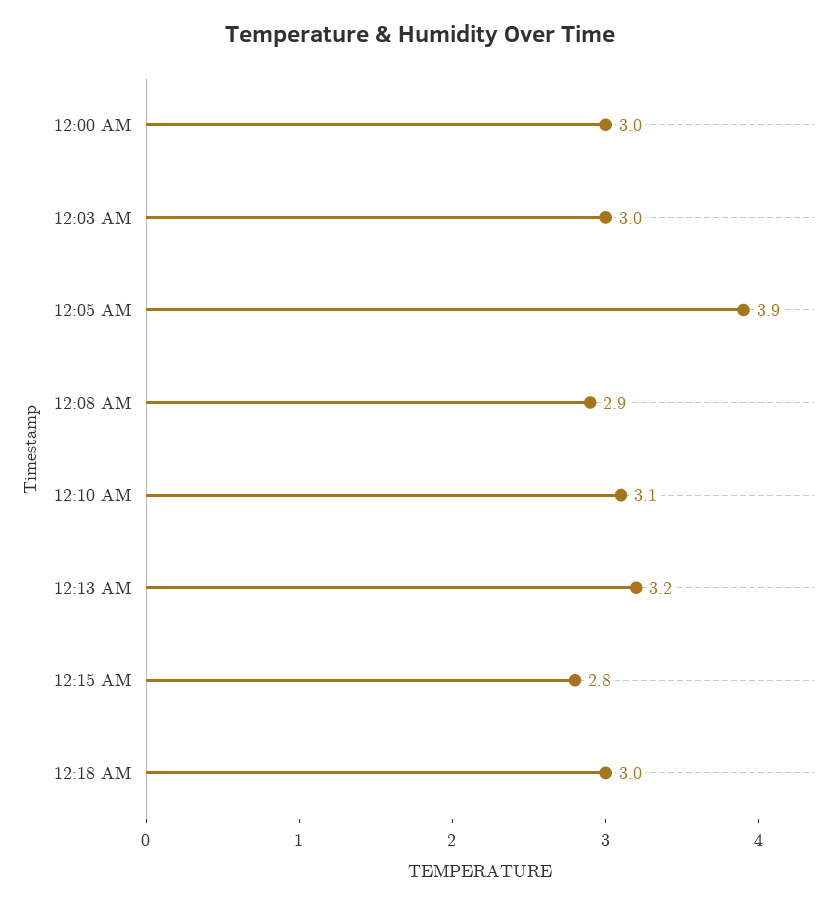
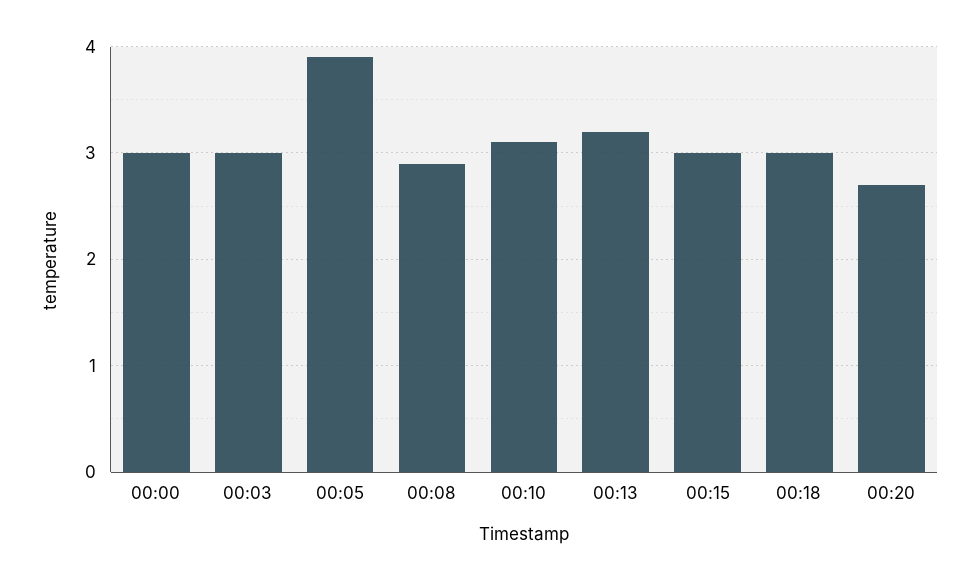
12:15 AM: 2.8 -> 3
00:20: none -> 2.7

